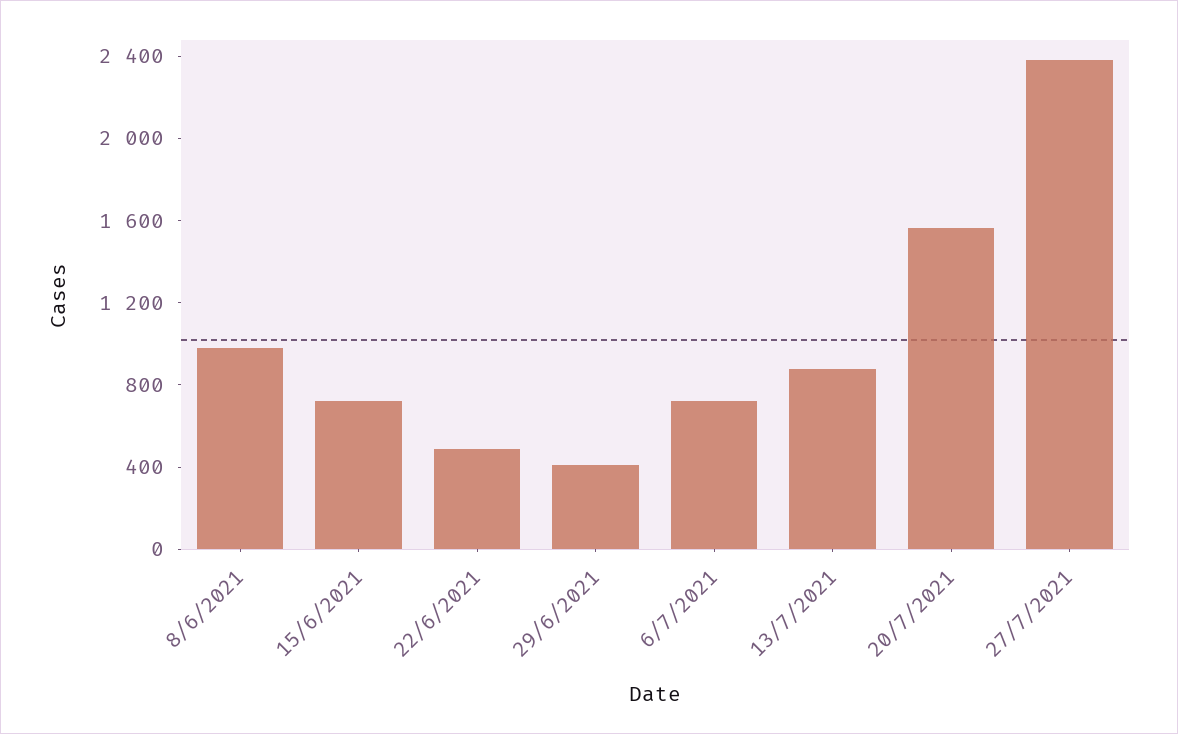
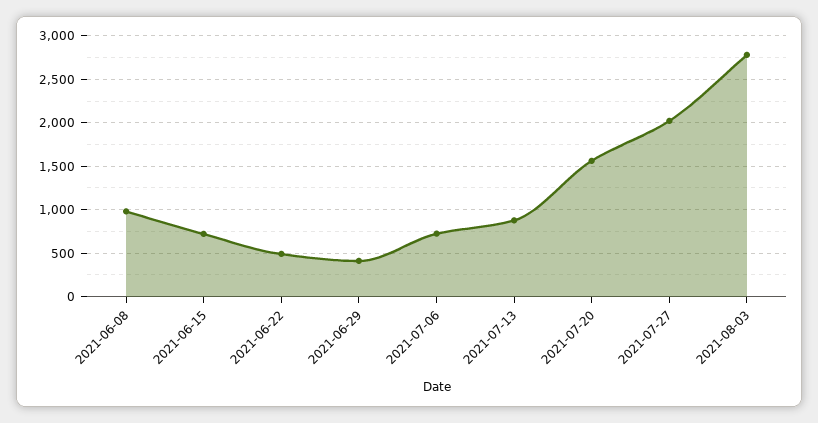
27/7/2021: 2400 -> 2000
2021-08-03: none -> 2800

